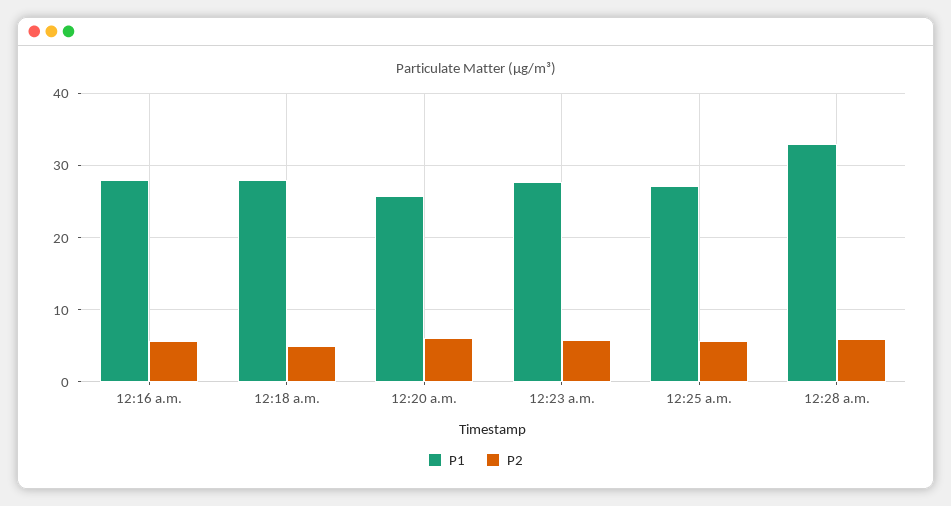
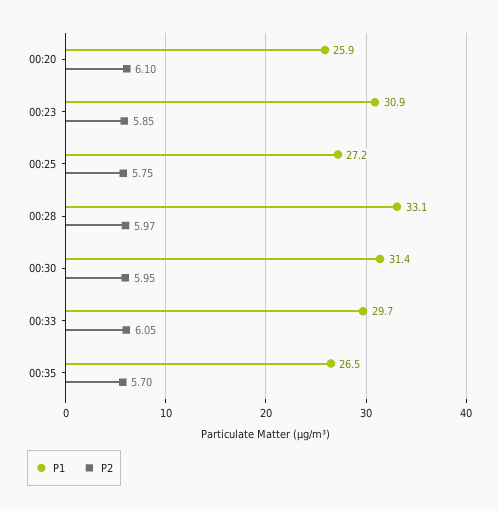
P1, 12:16 a.m.: 28 -> none
P2, 12:16 a.m.: 6 -> none
P1, 12:18 a.m.: 28 -> none
P2, 12:18 a.m.: 5 -> none
P1, 12:23 a.m.: 28 -> 30.9
P1, 00:30: none -> 31.4
P2, 00:30: none -> 5.95
P1, 00:33: none -> 29.7
P2, 00:33: none -> 6.05
P1, 00:35: none -> 26.5
P2, 00:35: none -> 5.7

